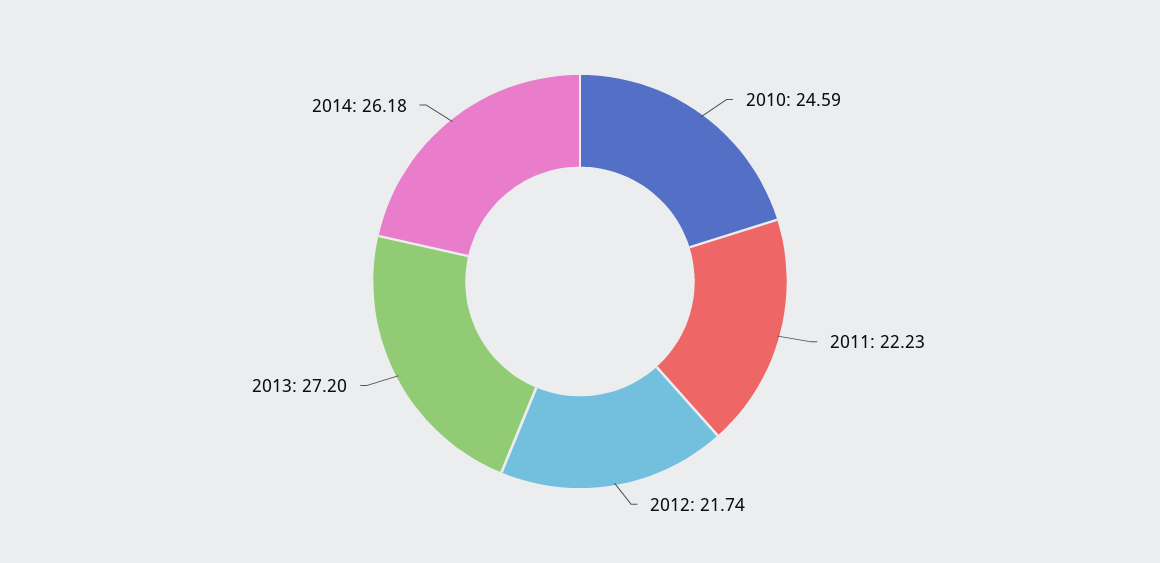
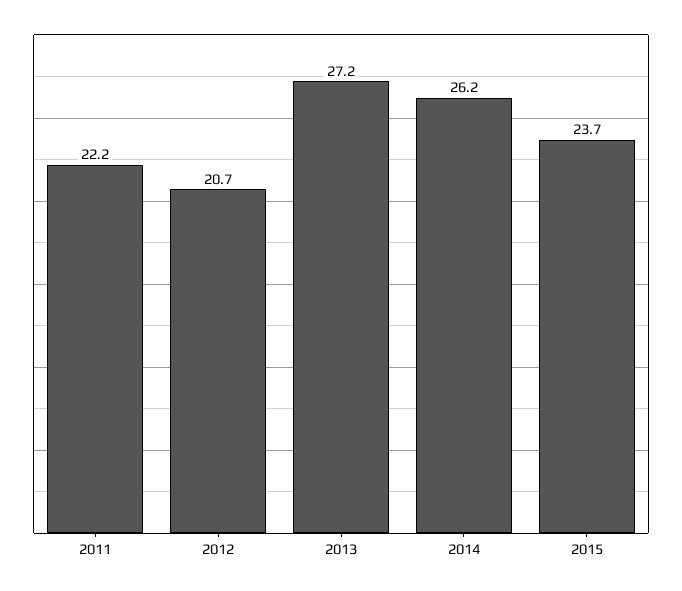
2010: 24.59 -> none
2012: 21.74 -> 20.7
2015: none -> 23.7

